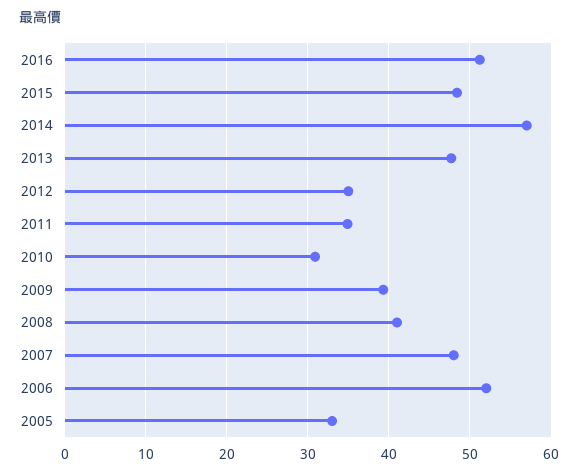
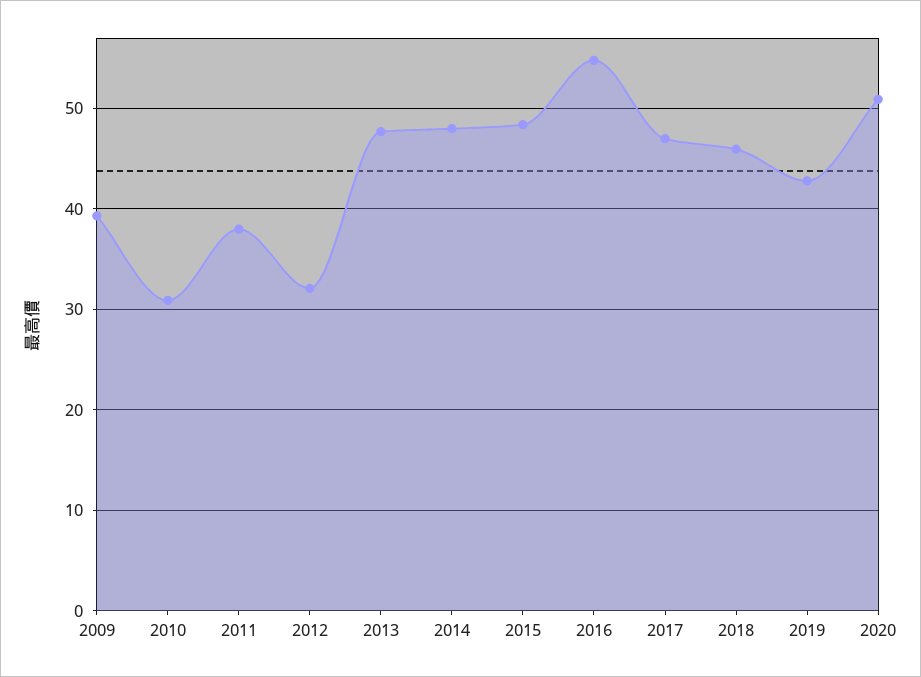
2016: 51 -> 55
2014: 57 -> 48
2012: 35 -> 32
2011: 35 -> 38
2008: 41 -> none
2007: 48 -> none
2006: 52 -> none
2005: 33 -> none
2017: none -> 47
2018: none -> 46
2019: none -> 43
2020: none -> 51

